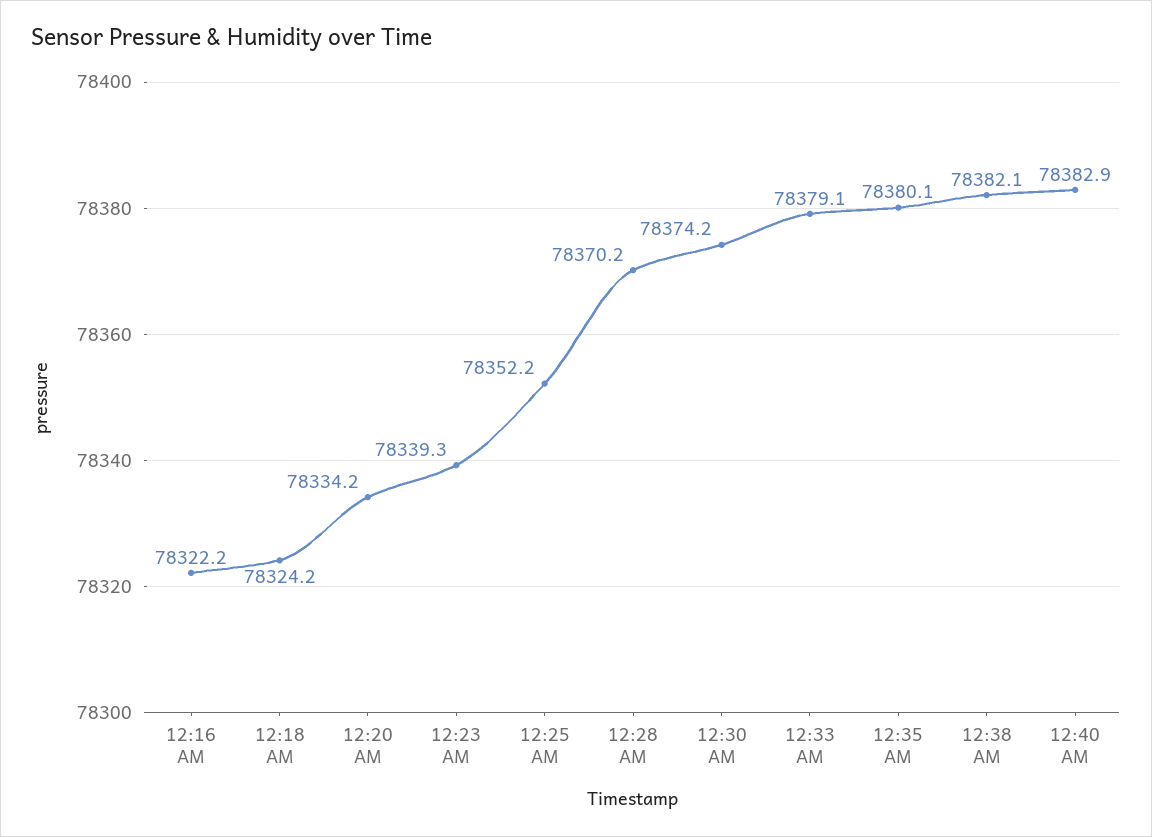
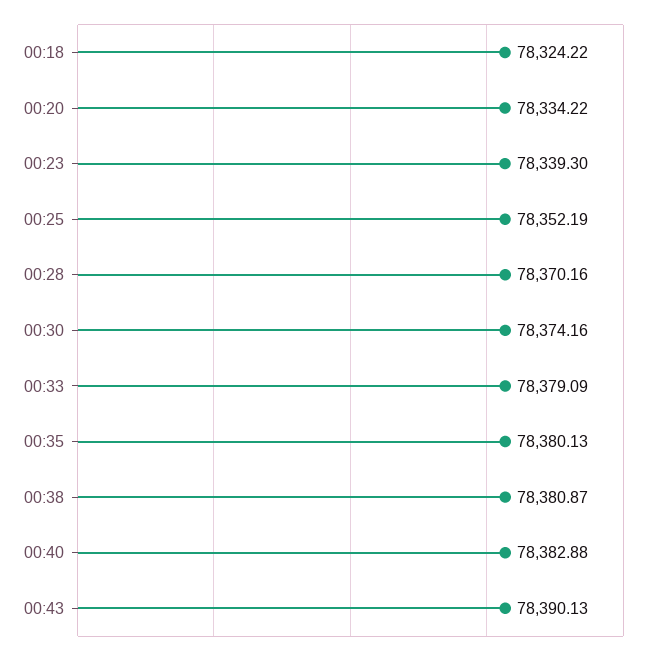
12:16 AM: 78322.2 -> none
12:38 AM: 78382.1 -> 78380.87
00:43: none -> 78390.13

